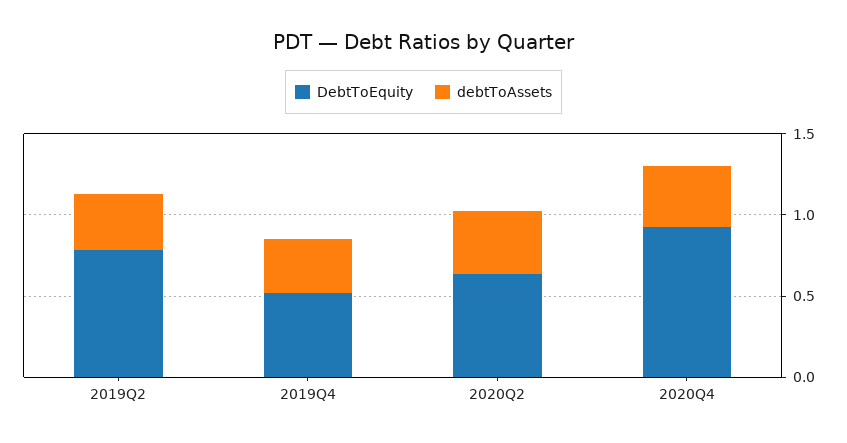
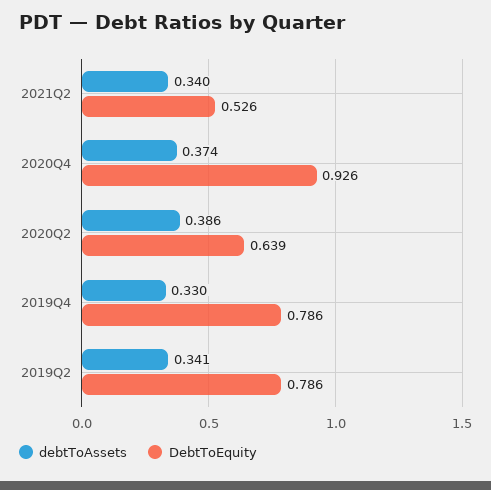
DebtToEquity, 2019Q4: 0.5 -> 0.786
debtToAssets, 2021Q2: none -> 0.34
DebtToEquity, 2021Q2: none -> 0.526

